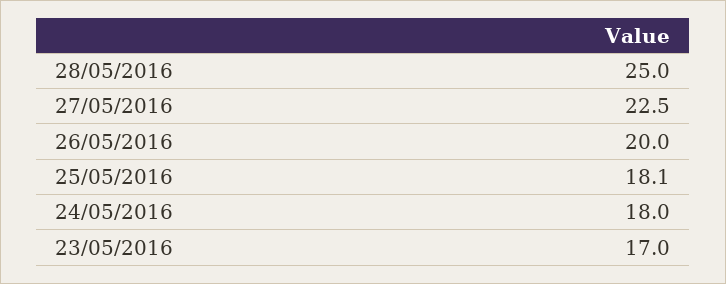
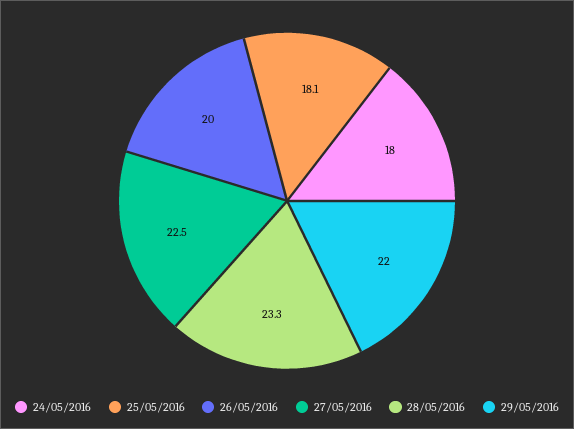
28/05/2016: 25 -> 23.3
23/05/2016: 17 -> none
29/05/2016: none -> 22

